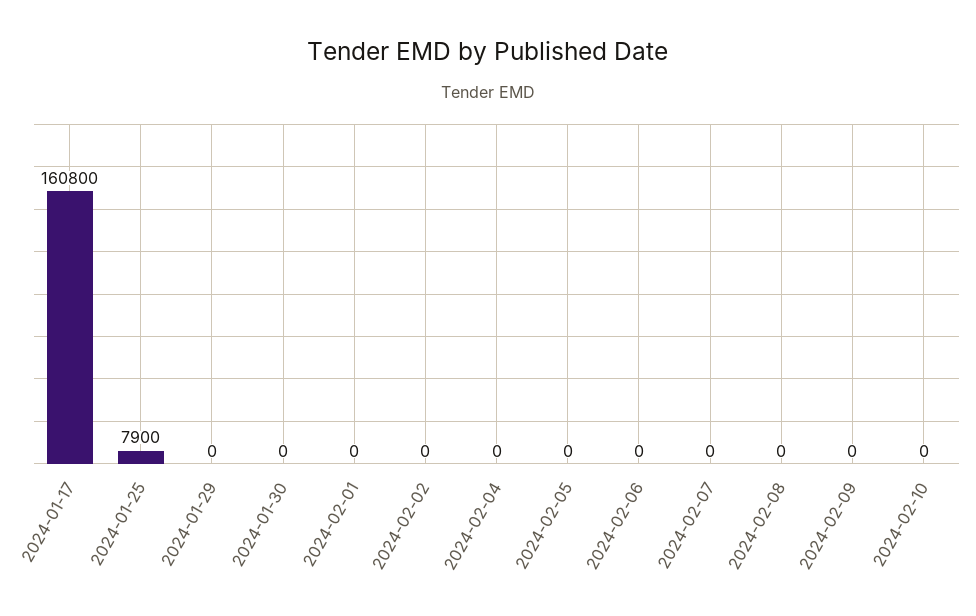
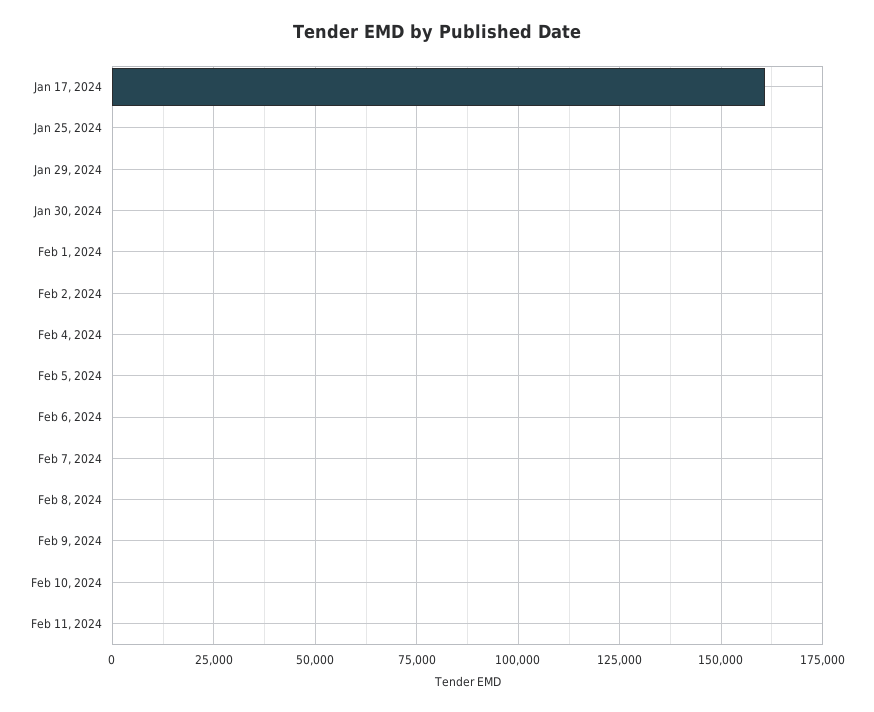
2024-01-25: 7900 -> 0
Feb 11, 2024: none -> 0

